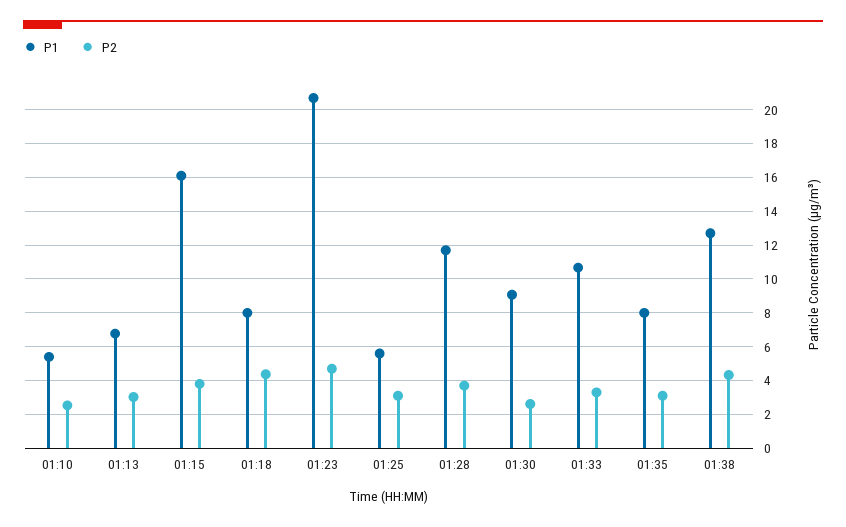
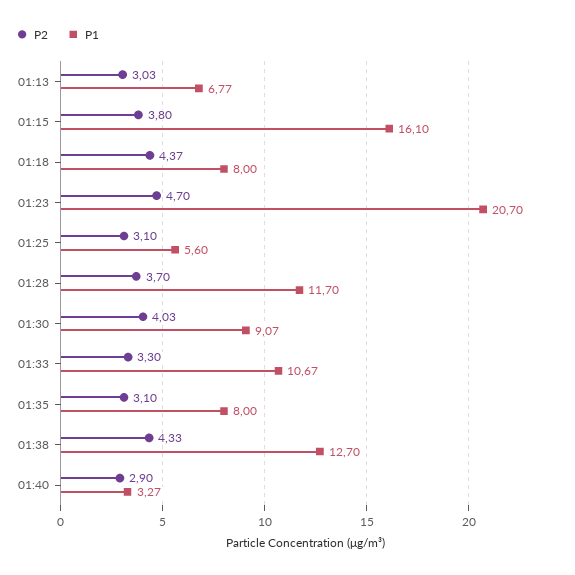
P1, 01:10: 5.5 -> none
P2, 01:10: 2.5 -> none
P2, 01:30: 2.5 -> 4.03
P2, 01:40: none -> 2.9
P1, 01:40: none -> 3.27

